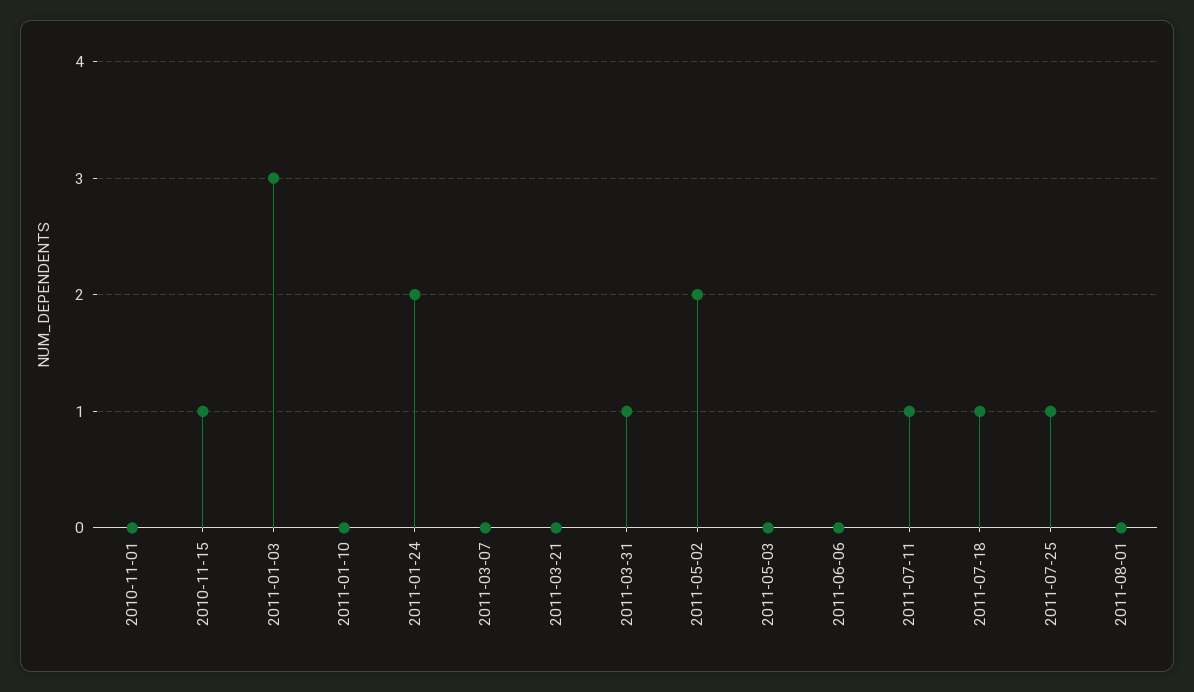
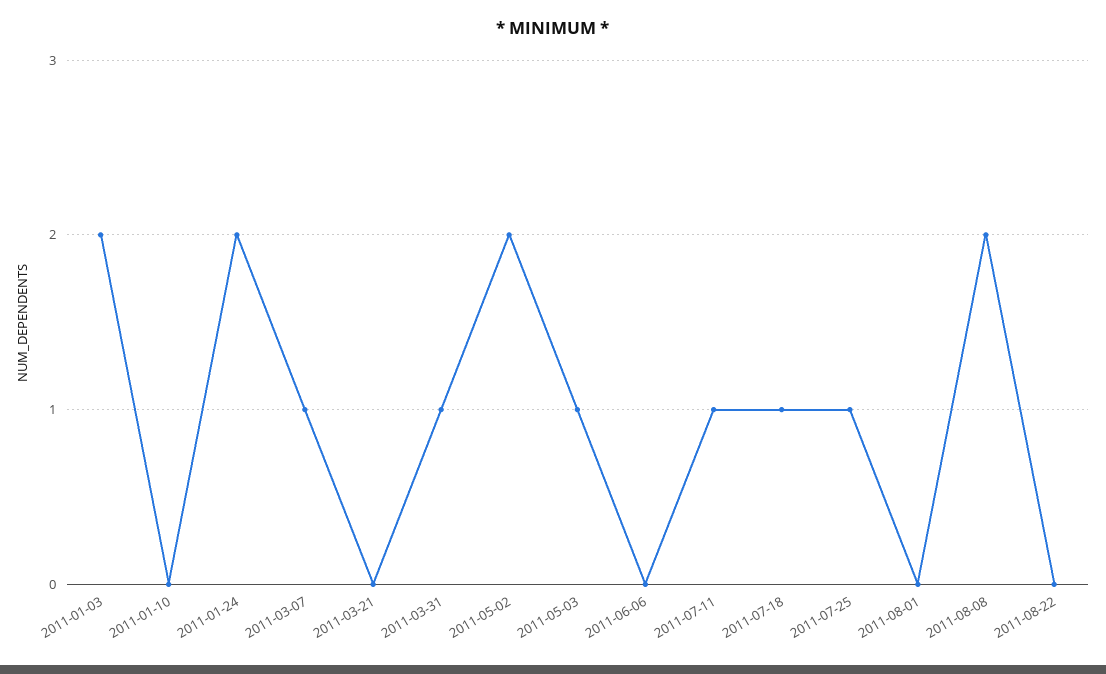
2010-11-01: 0 -> none
2010-11-15: 1 -> none
2011-01-03: 3 -> 2
2011-03-07: 0 -> 1
2011-05-03: 0 -> 1
2011-08-08: none -> 2
2011-08-22: none -> 0

